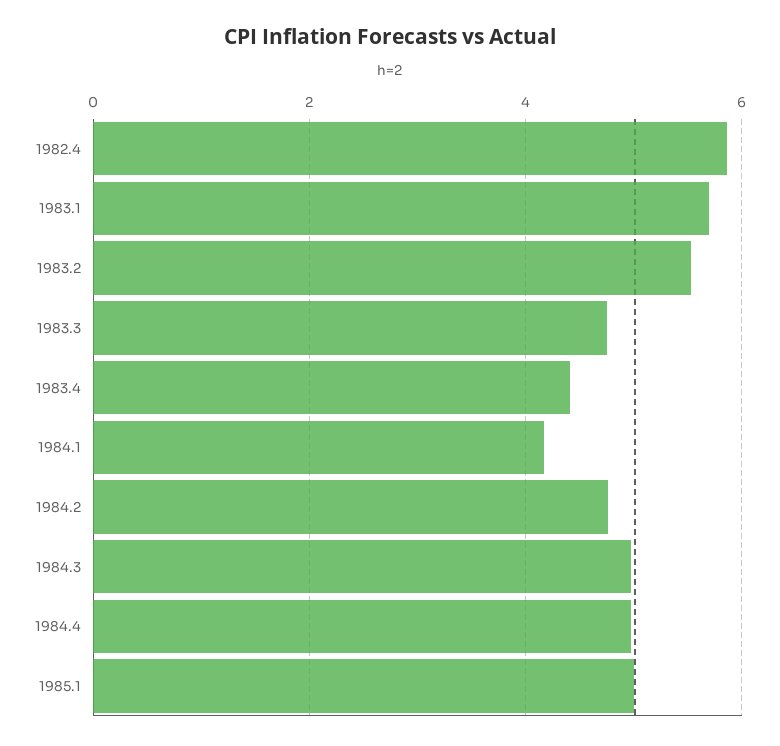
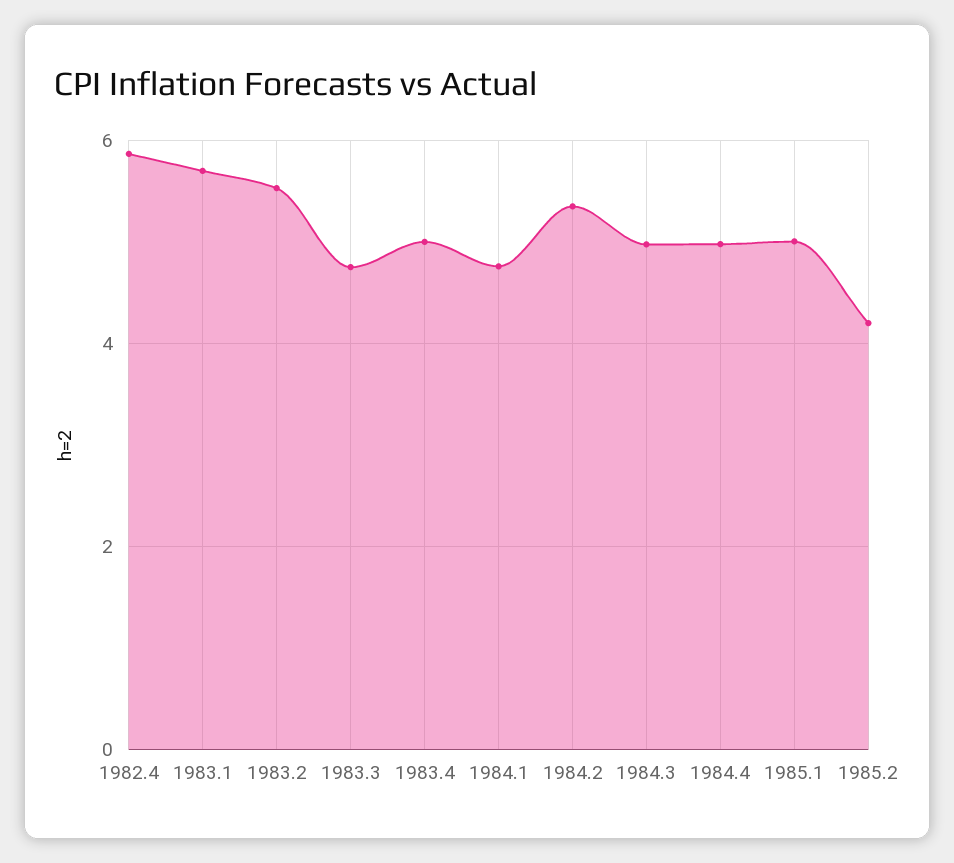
1983.4: 4.4 -> 5
1984.1: 4.2 -> 4.8
1984.2: 4.8 -> 5.4
1985.2: none -> 4.2

